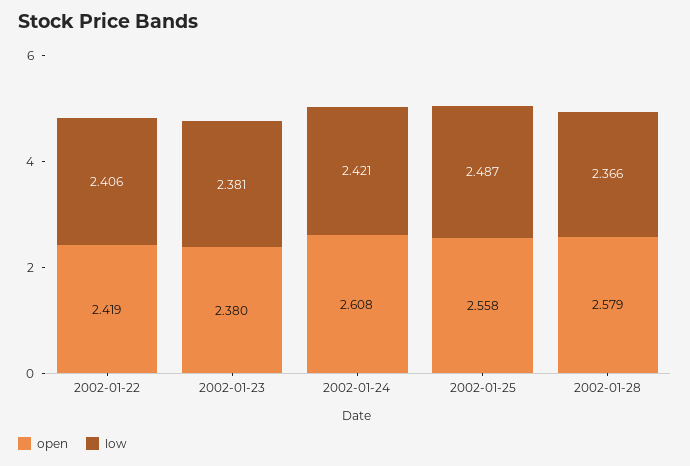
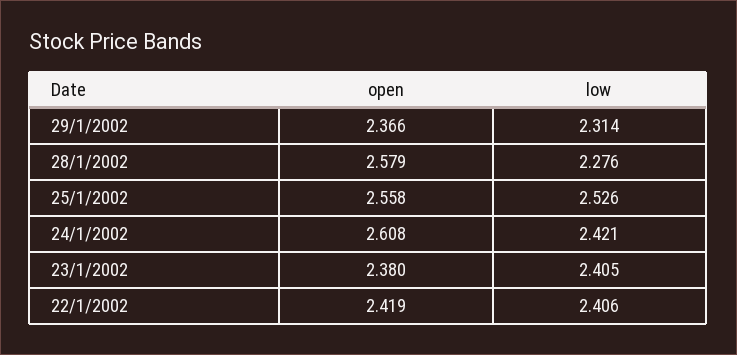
low, 2002-01-23: 2.381 -> 2.405
low, 2002-01-25: 2.487 -> 2.526
low, 2002-01-28: 2.366 -> 2.276
open, 29/1/2002: none -> 2.366
low, 29/1/2002: none -> 2.314

